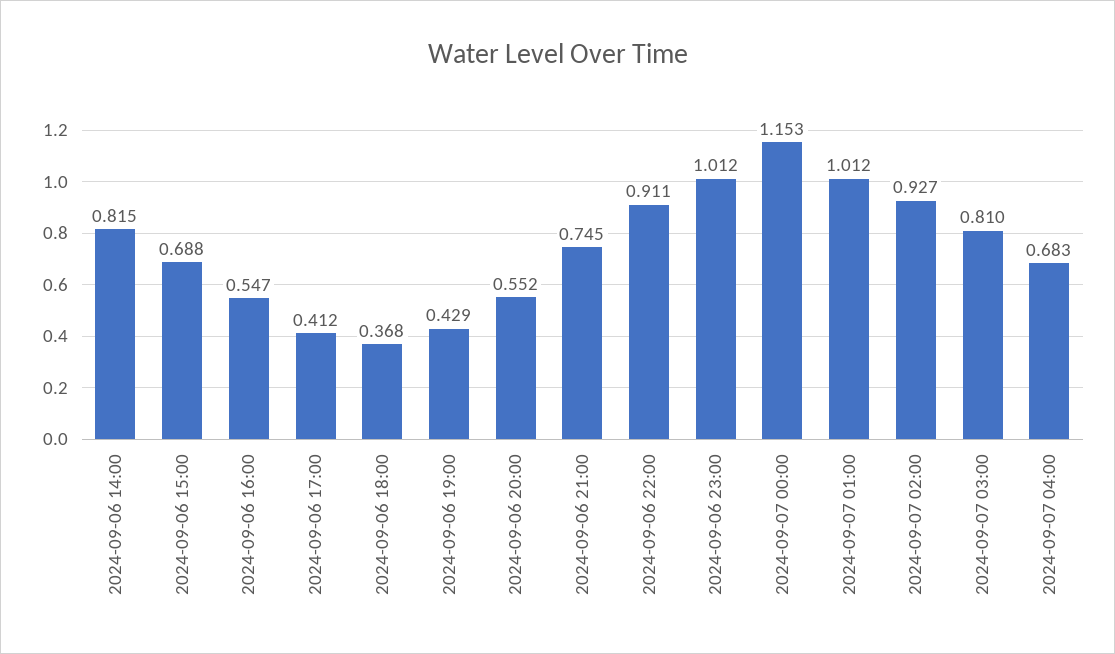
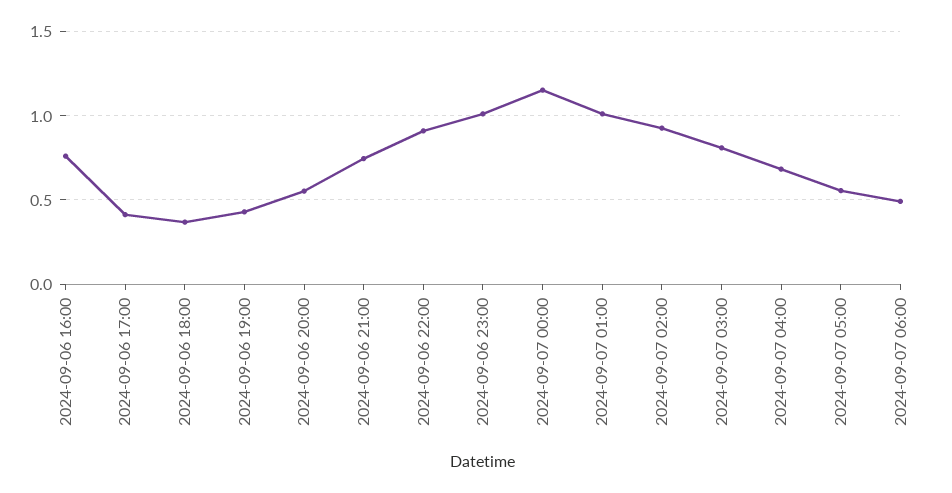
2024-09-06 14:00: 0.815 -> none
2024-09-06 15:00: 0.688 -> none
2024-09-06 16:00: 0.547 -> 0.75
2024-09-07 05:00: none -> 0.55
2024-09-07 06:00: none -> 0.5

